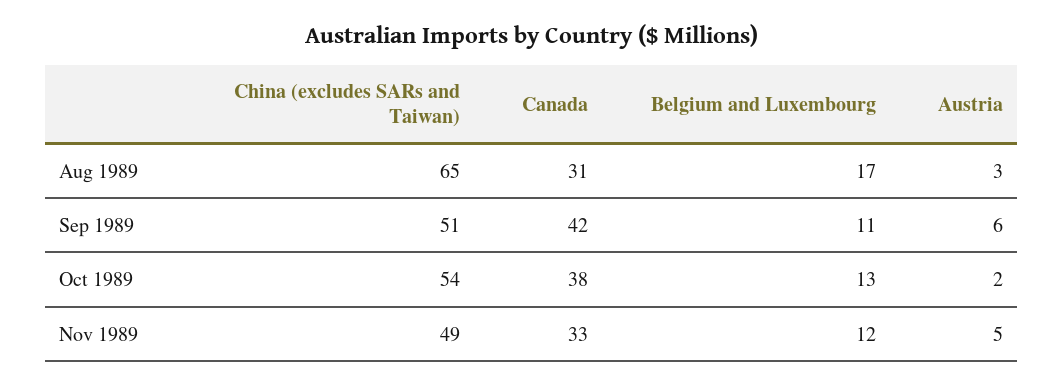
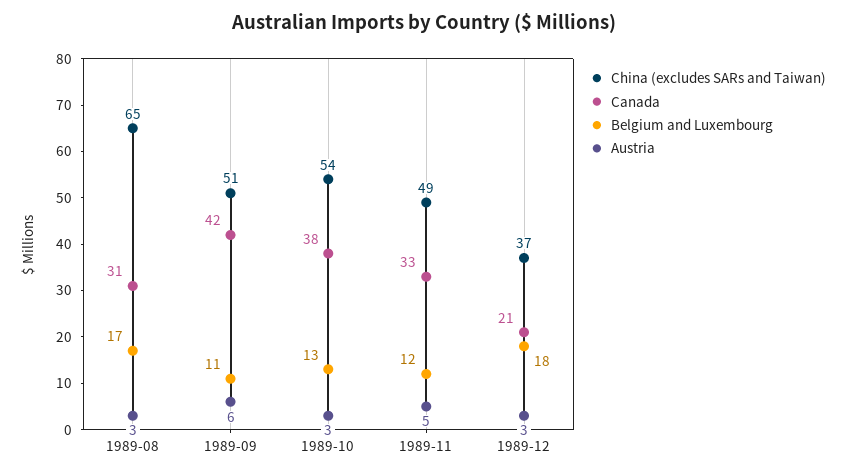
Austria, Oct 1989: 2 -> 3
China (excludes SARs and Taiwan), 1989-12: none -> 37
Canada, 1989-12: none -> 21
Belgium and Luxembourg, 1989-12: none -> 18
Austria, 1989-12: none -> 3

